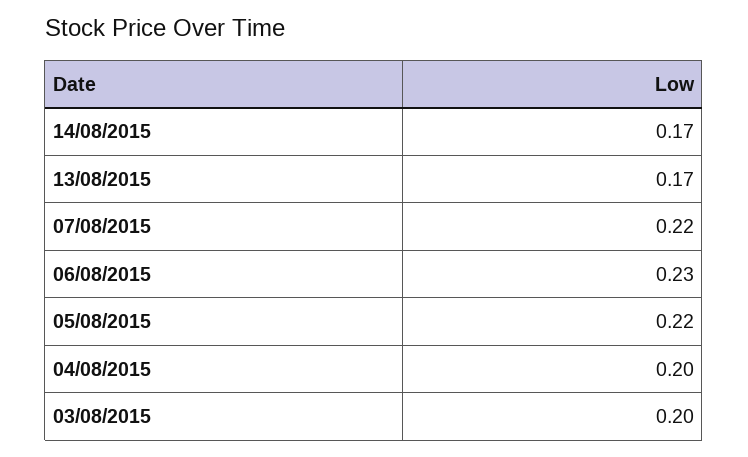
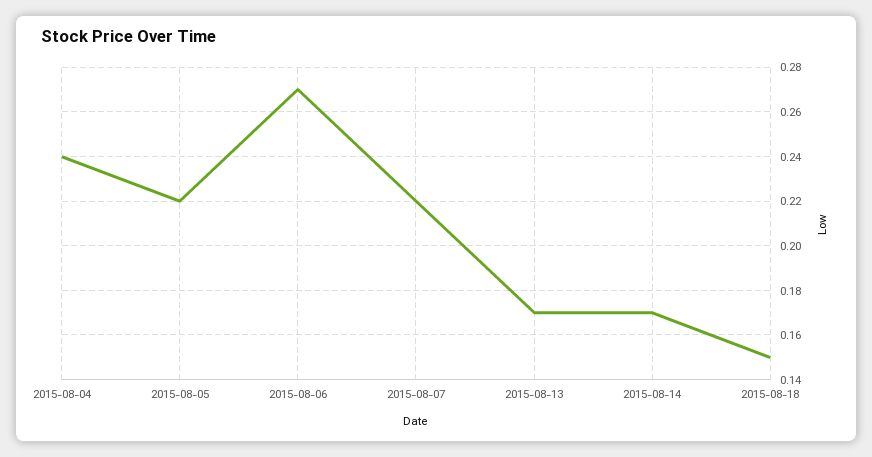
06/08/2015: 0.23 -> 0.27
04/08/2015: 0.2 -> 0.24
03/08/2015: 0.2 -> none
2015-08-18: none -> 0.15

